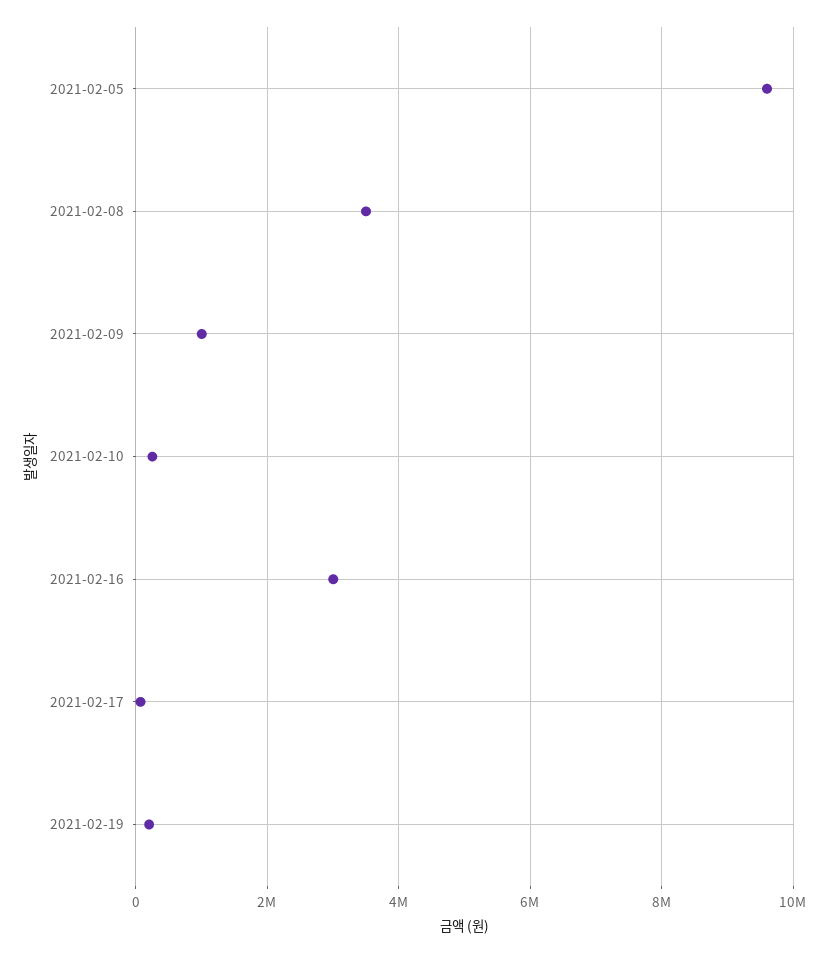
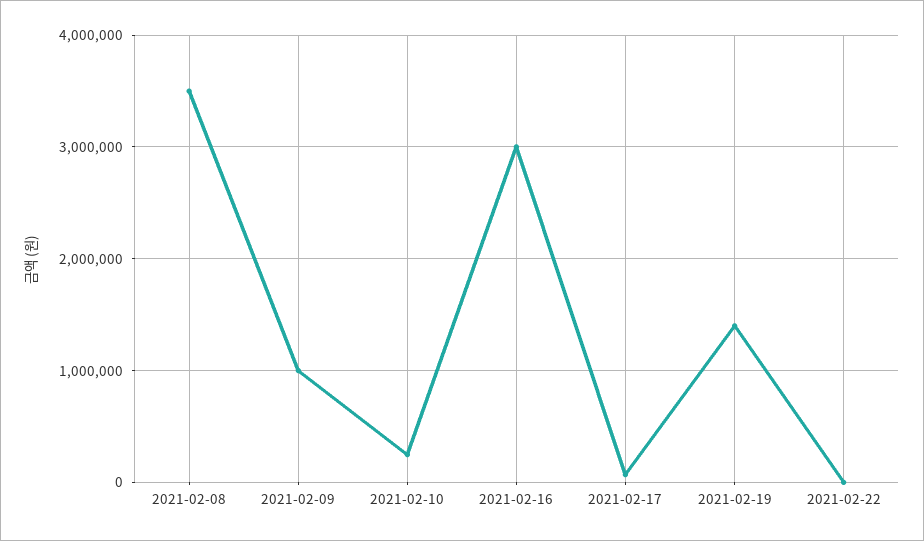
2021-02-05: 9600000 -> none
2021-02-19: 200000 -> 1400000
2021-02-22: none -> 0

